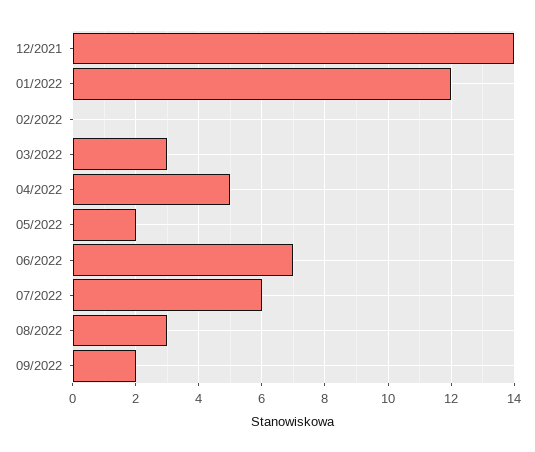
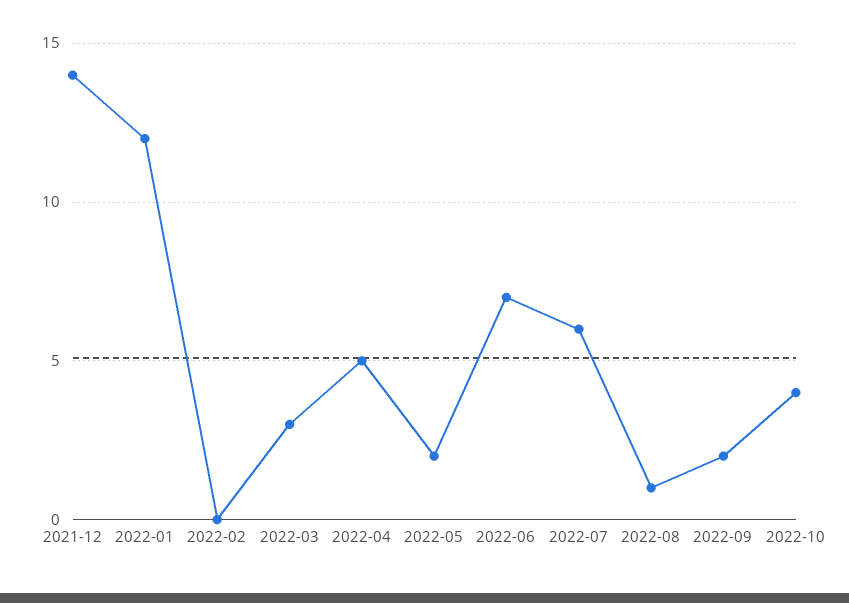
08/2022: 3 -> 1
2022-10: none -> 4

